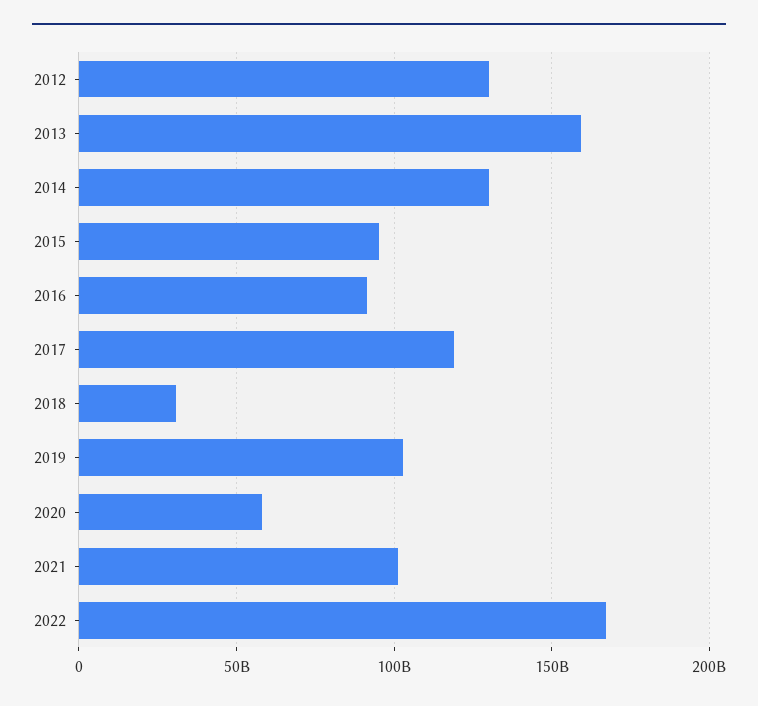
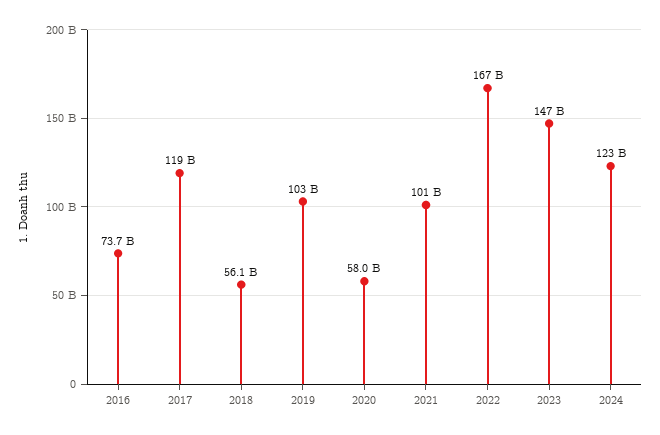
2012: 130000000000 -> none
2013: 160000000000 -> none
2014: 130000000000 -> none
2015: 95000000000 -> none
2016: 90000000000 -> 73700000000
2018: 30000000000 -> 56100000000
2023: none -> 147000000000
2024: none -> 123000000000

